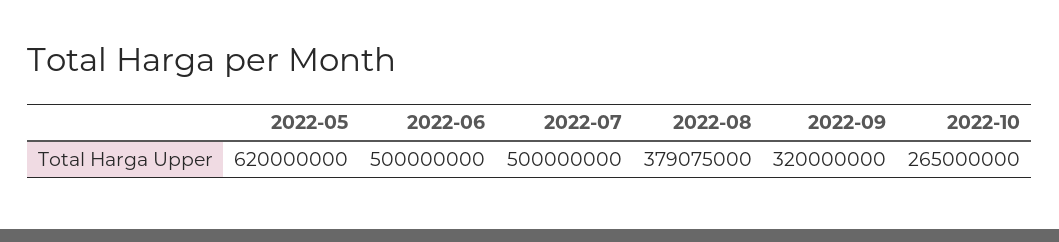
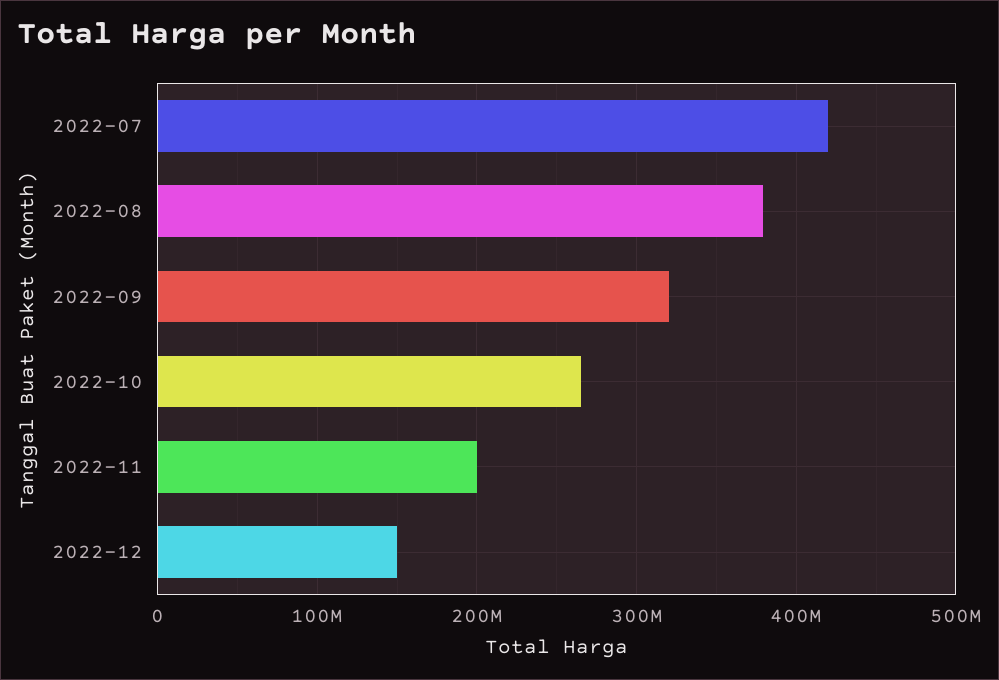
2022-05: 620000000 -> none
2022-06: 500000000 -> none
2022-07: 500000000 -> 420000000
2022-11: none -> 200000000
2022-12: none -> 150000000

